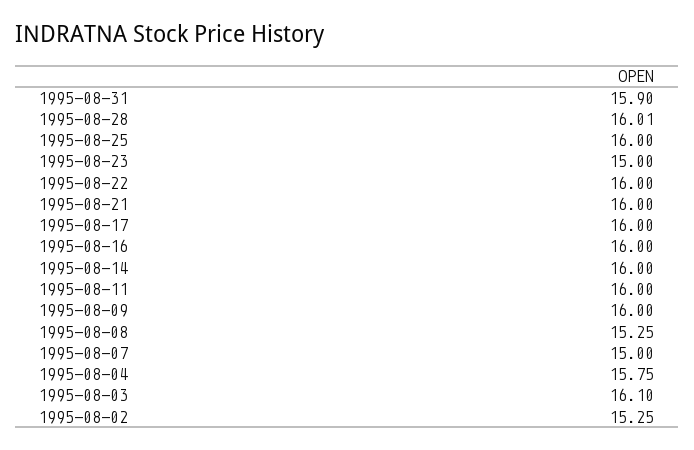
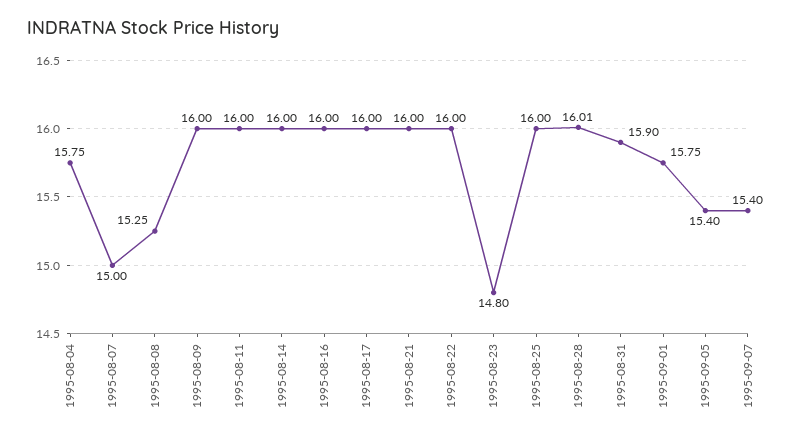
1995-08-23: 15 -> 14.8
1995-08-03: 16.1 -> none
1995-08-02: 15.25 -> none
1995-09-01: none -> 15.75
1995-09-05: none -> 15.4
1995-09-07: none -> 15.4

